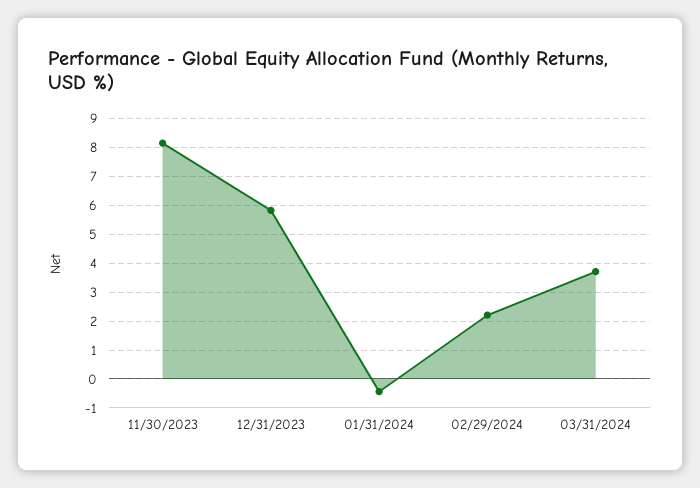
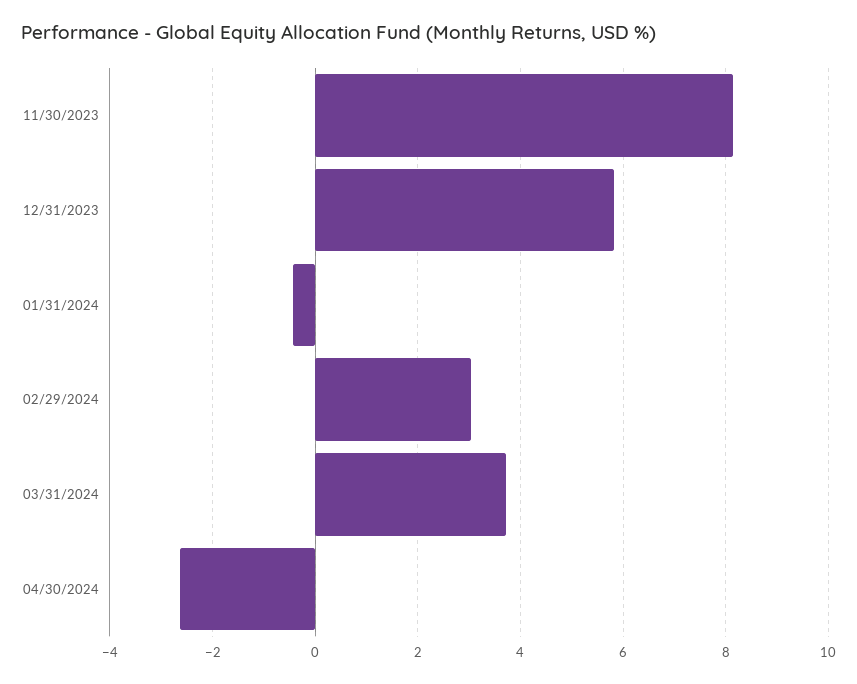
02/29/2024: 2.25 -> 3
04/30/2024: none -> -2.6

